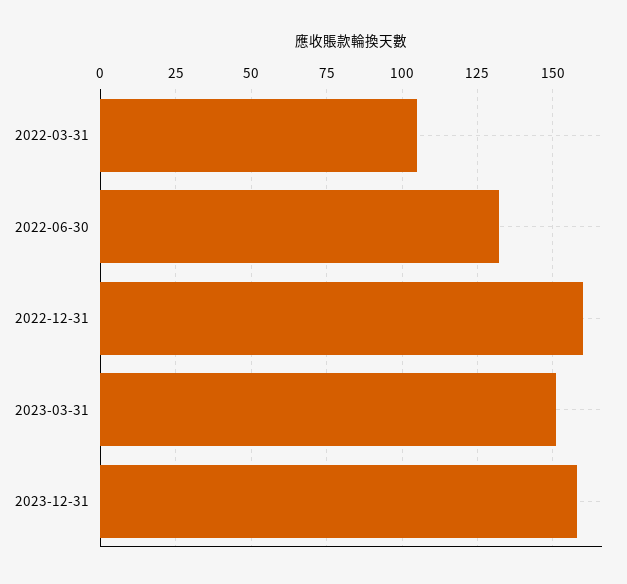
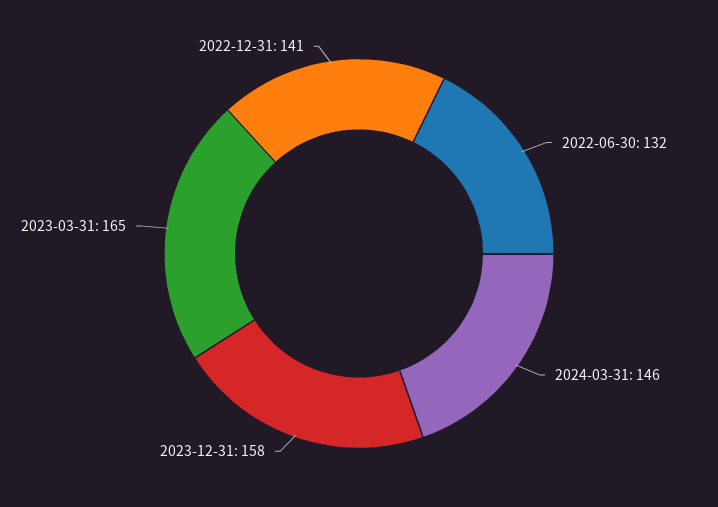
2022-03-31: 105 -> none
2022-12-31: 160 -> 141
2023-03-31: 150 -> 165
2024-03-31: none -> 146

